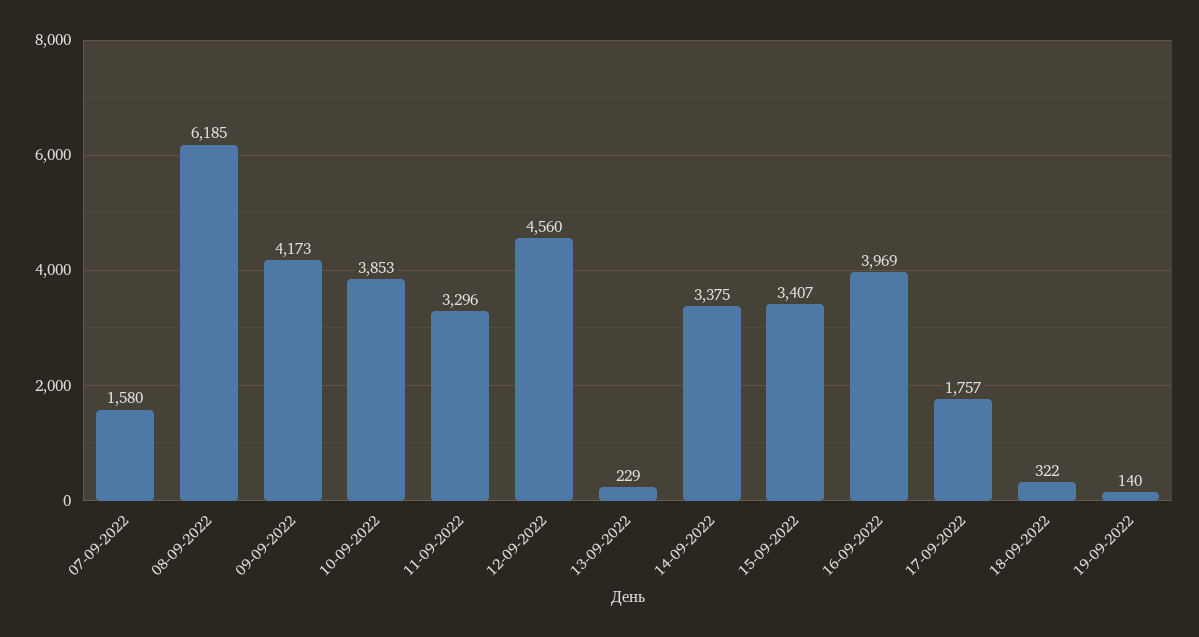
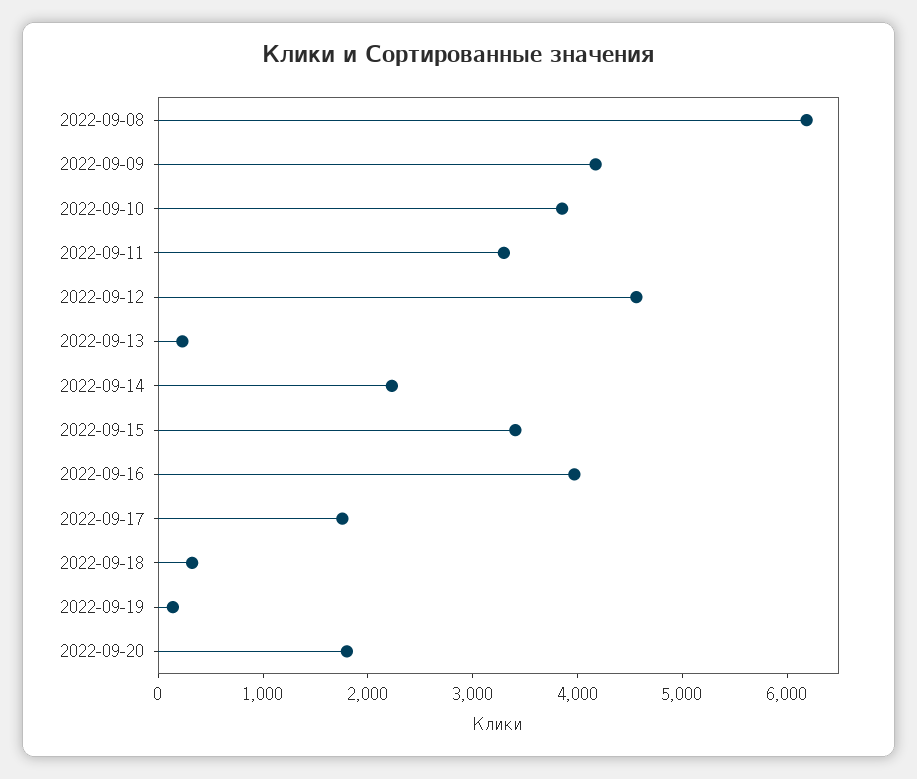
07-09-2022: 1580 -> none
14-09-2022: 3375 -> 2200
2022-09-20: none -> 1800

